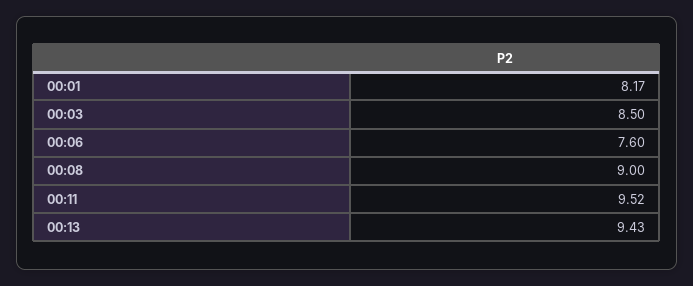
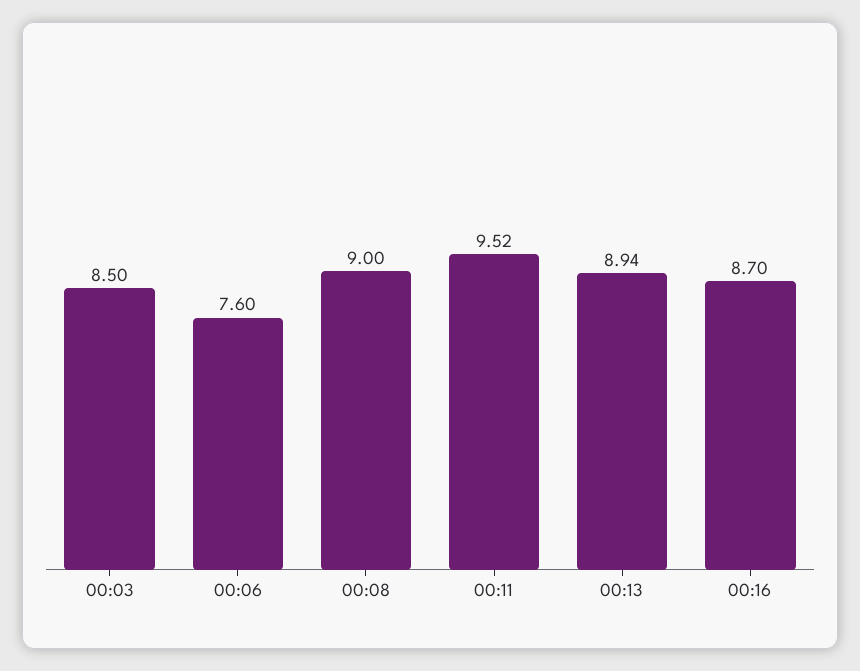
00:01: 8.17 -> none
00:13: 9.43 -> 8.94
00:16: none -> 8.7

